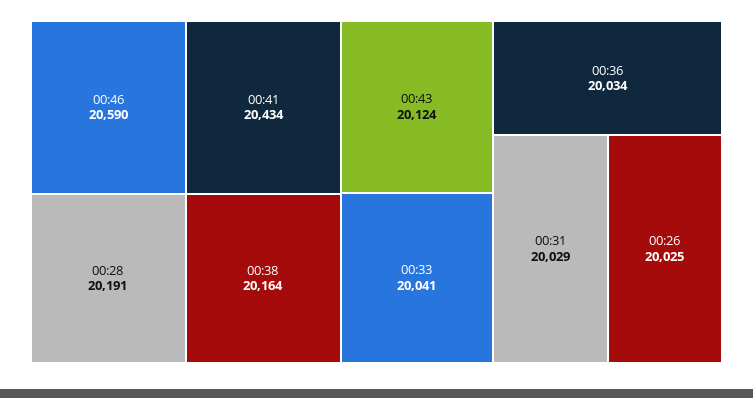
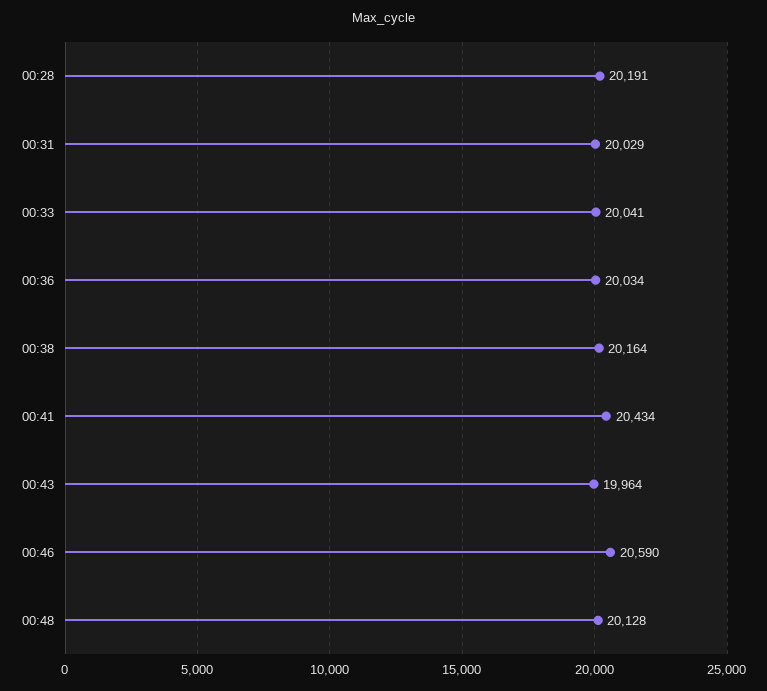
00:43: 20124 -> 19964
00:26: 20025 -> none
00:48: none -> 20128

